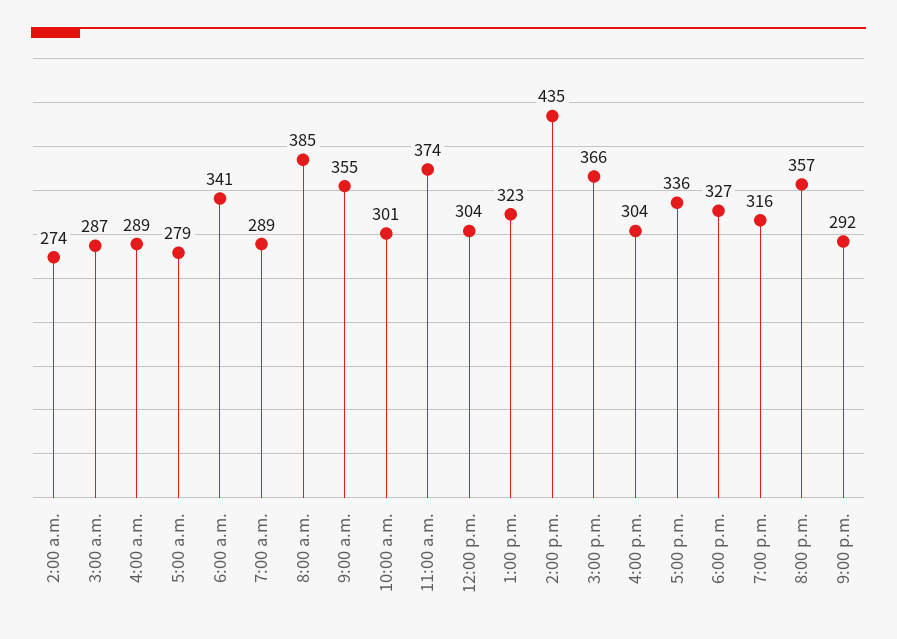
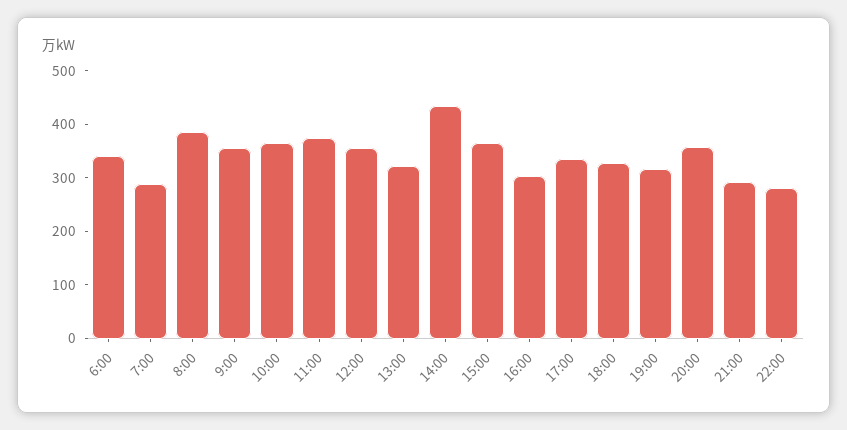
2:00 a.m.: 274 -> none
3:00 a.m.: 287 -> none
4:00 a.m.: 289 -> none
5:00 a.m.: 279 -> none
10:00 a.m.: 301 -> 360
12:00 p.m.: 304 -> 360
22:00: none -> 280

